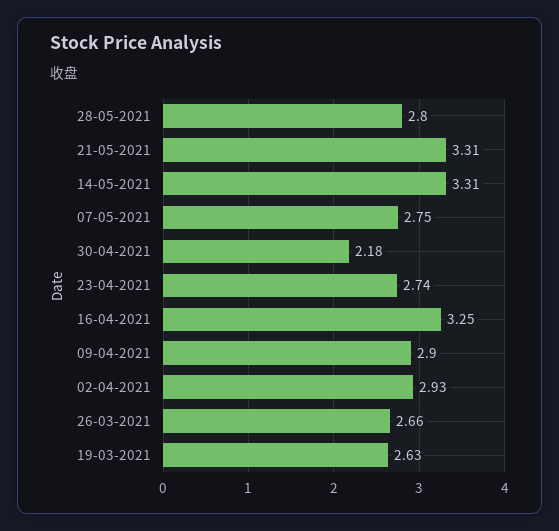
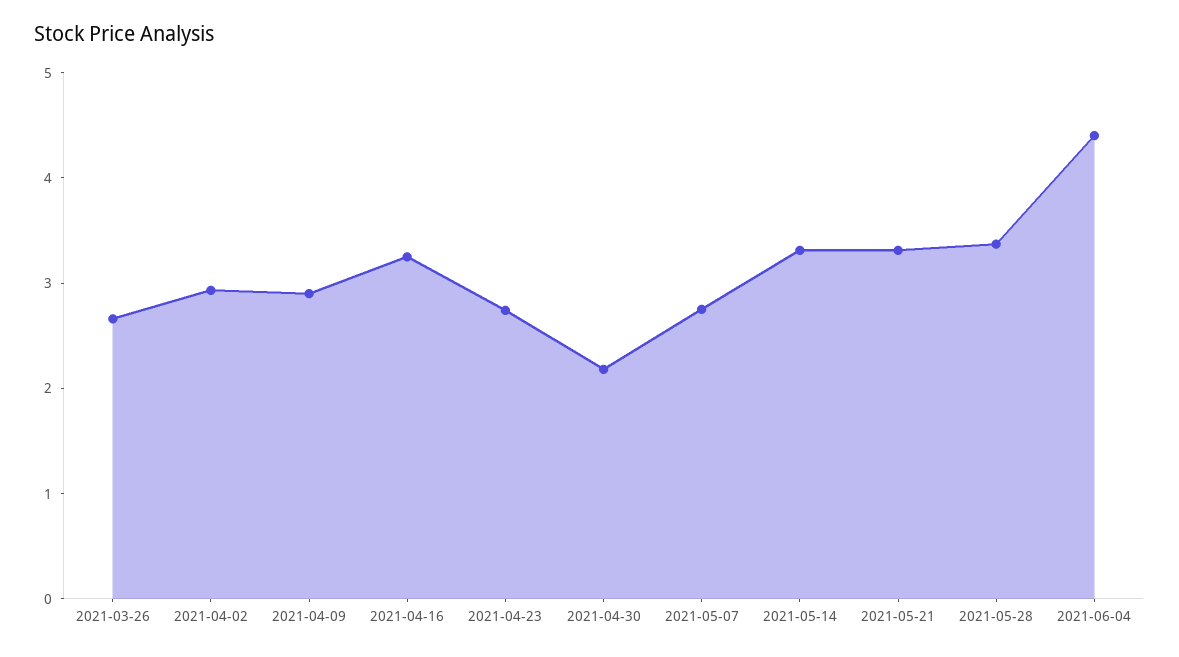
28-05-2021: 2.8 -> 3.4
19-03-2021: 2.63 -> none
2021-06-04: none -> 4.4

